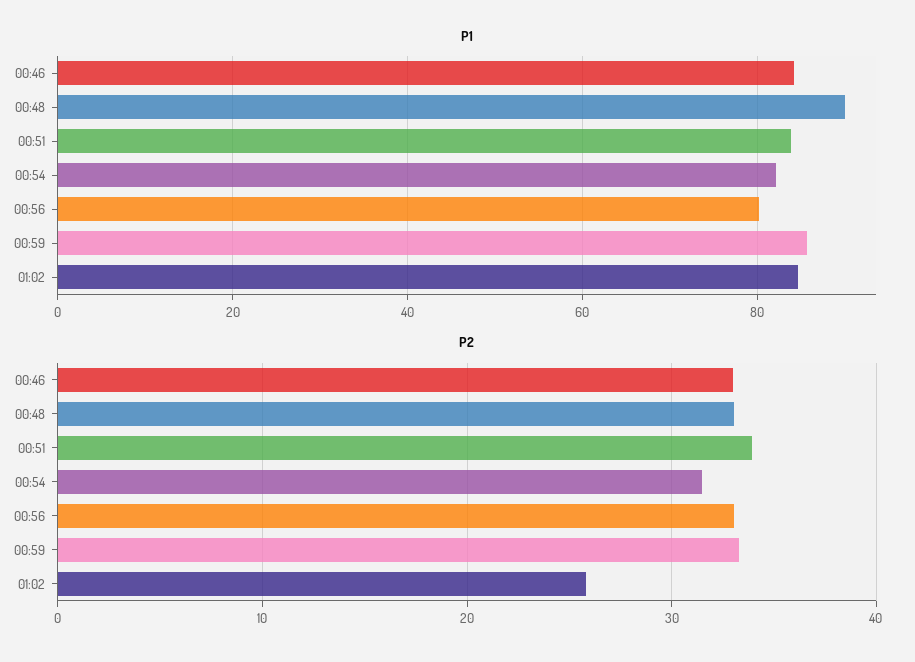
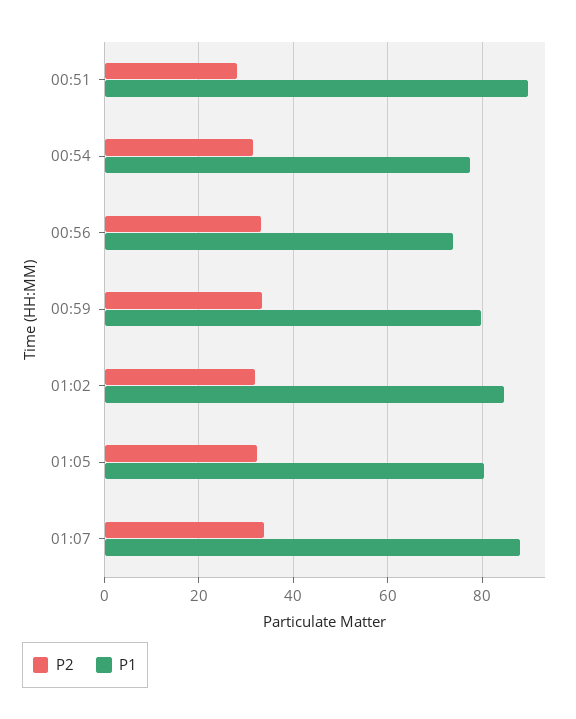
P1, 00:46: 84 -> none
P1, 00:48: 90 -> none
P1, 00:51: 84 -> 90
P1, 00:54: 82 -> 78
P1, 00:56: 80 -> 74
P1, 00:59: 86 -> 80
P2, 00:46: 33 -> none
P2, 00:48: 33 -> none
P2, 00:51: 34 -> 28
P2, 01:02: 26 -> 32
P2, 01:05: none -> 32
P1, 01:05: none -> 80
P2, 01:07: none -> 34
P1, 01:07: none -> 88

